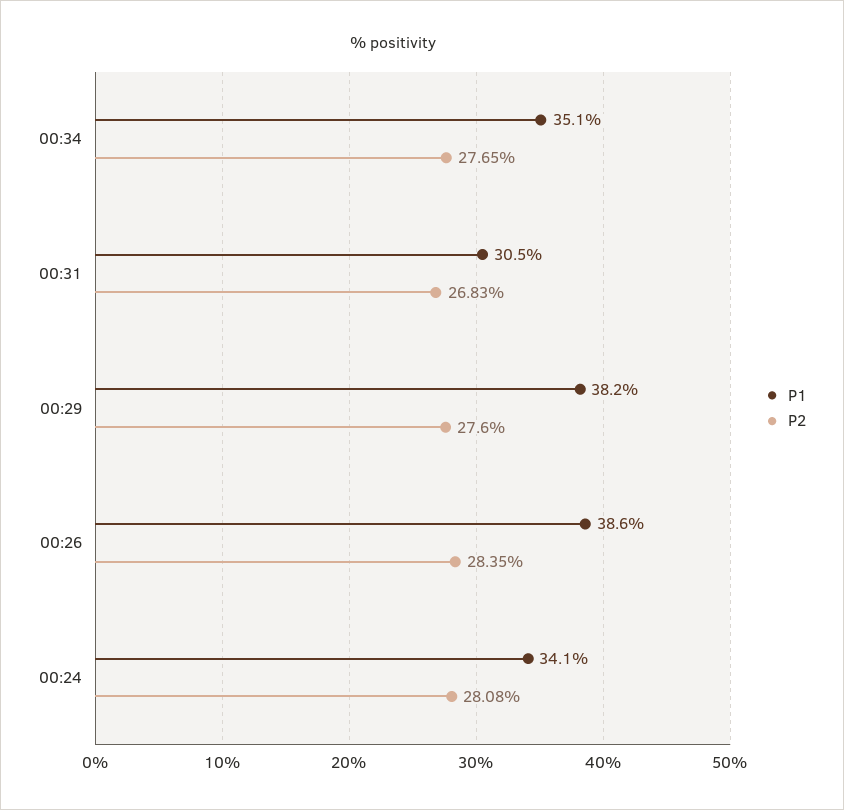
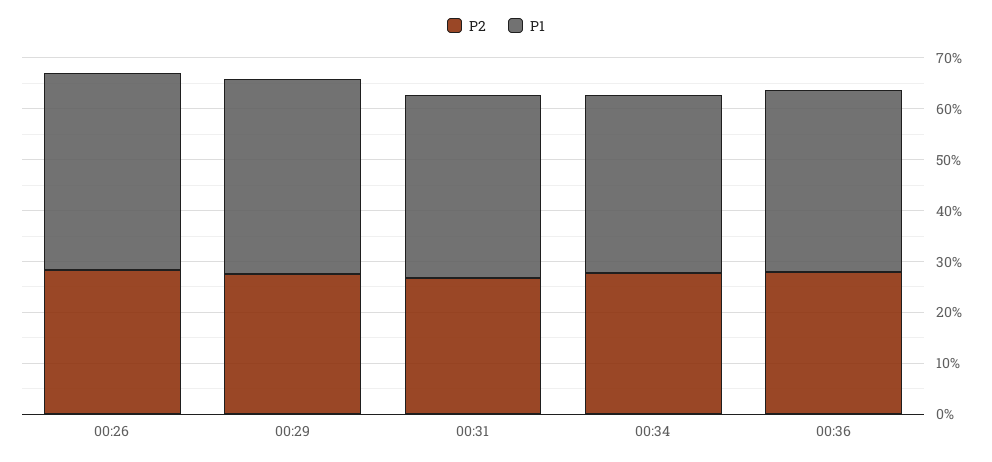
P1, 00:31: 30.5 -> 36
P1, 00:24: 34.1 -> none
P2, 00:24: 28.08 -> none
P2, 00:36: none -> 28
P1, 00:36: none -> 36

